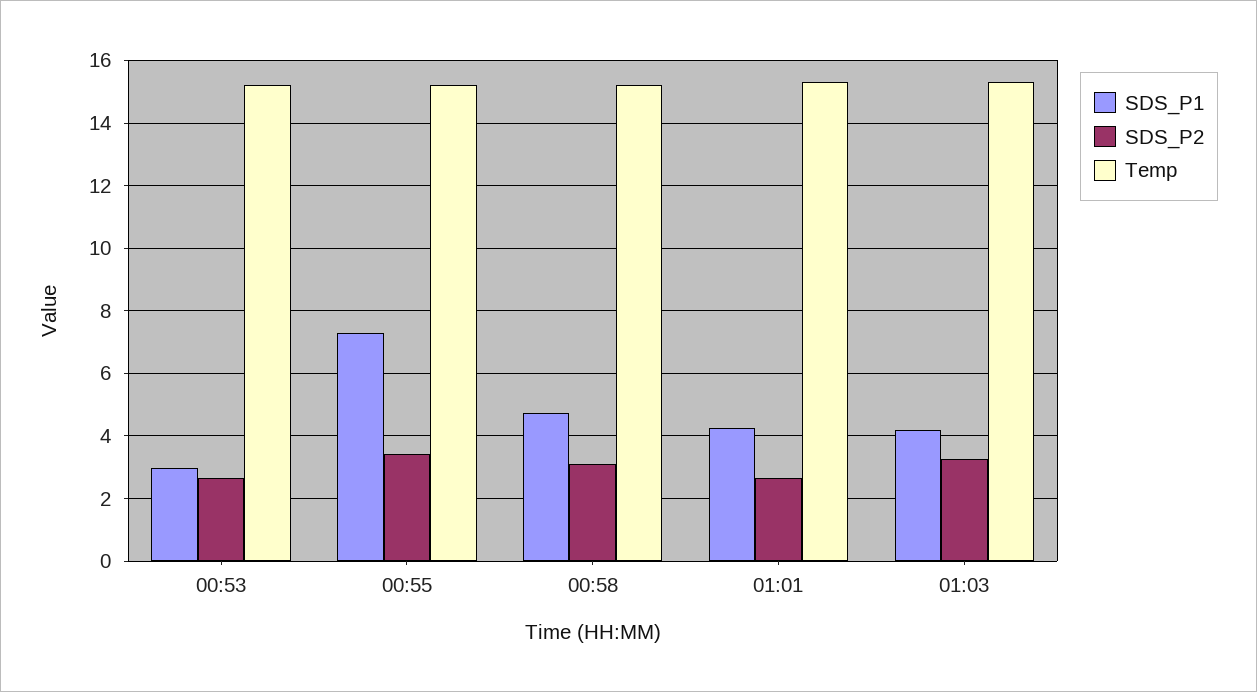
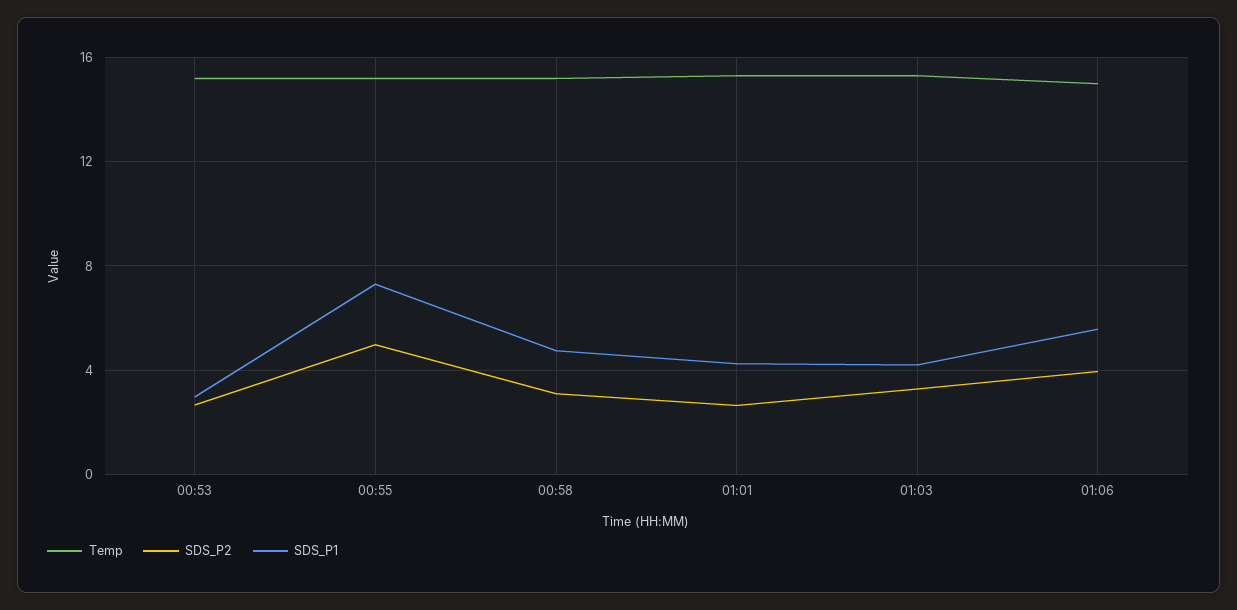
SDS_P2, 00:55: 3.4 -> 5
Temp, 01:06: none -> 15
SDS_P2, 01:06: none -> 4
SDS_P1, 01:06: none -> 5.5

